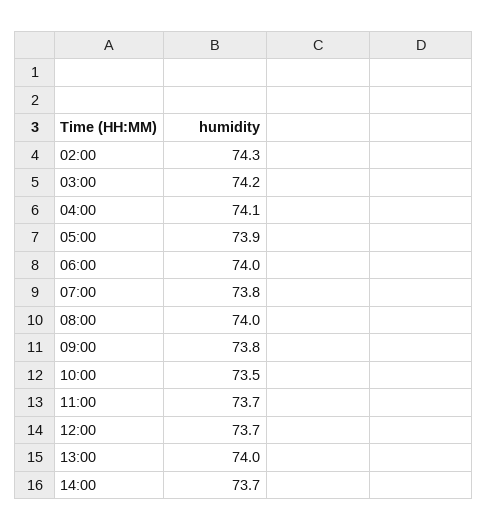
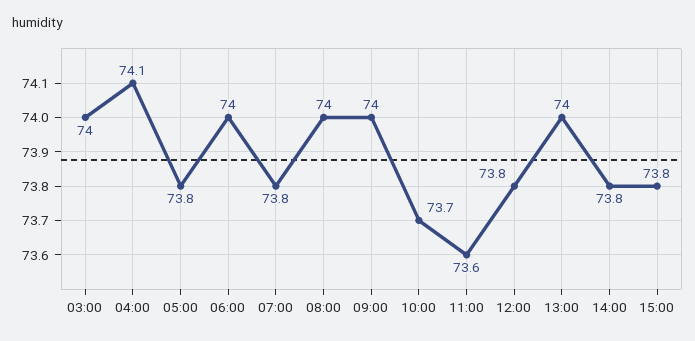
02:00: 74.3 -> none
03:00: 74.2 -> 74
05:00: 73.9 -> 73.8
09:00: 73.8 -> 74
10:00: 73.5 -> 73.7
11:00: 73.7 -> 73.6
12:00: 73.7 -> 73.8
14:00: 73.7 -> 73.8
15:00: none -> 73.8

